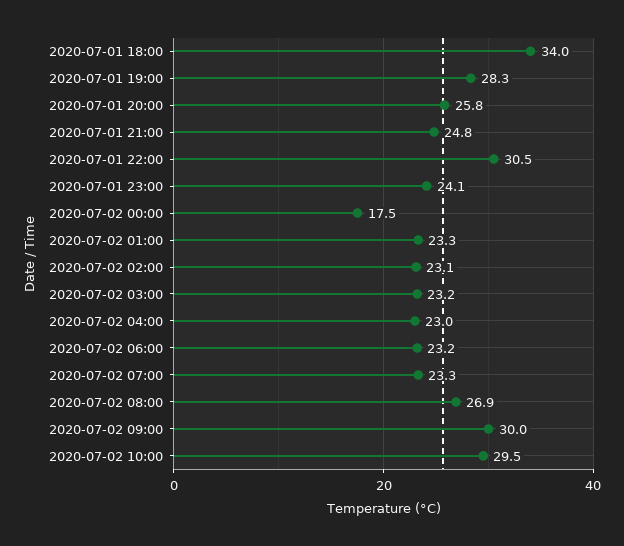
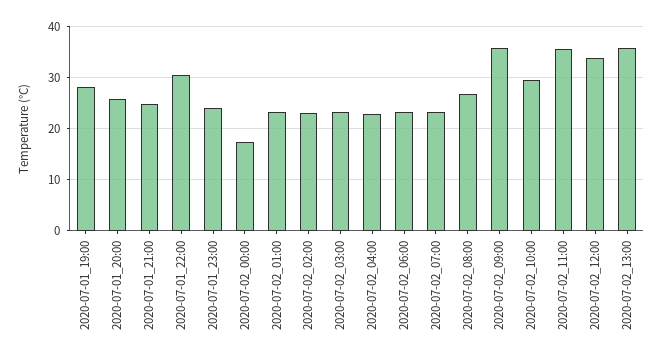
2020-07-01 18:00: 34 -> none
2020-07-02 09:00: 30 -> 36
2020-07-02_11:00: none -> 36
2020-07-02_12:00: none -> 34
2020-07-02_13:00: none -> 36

